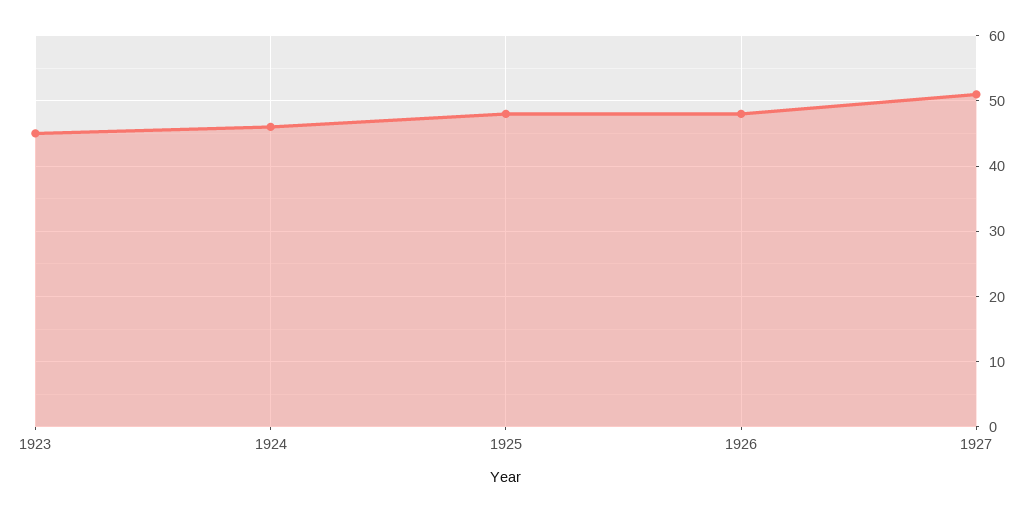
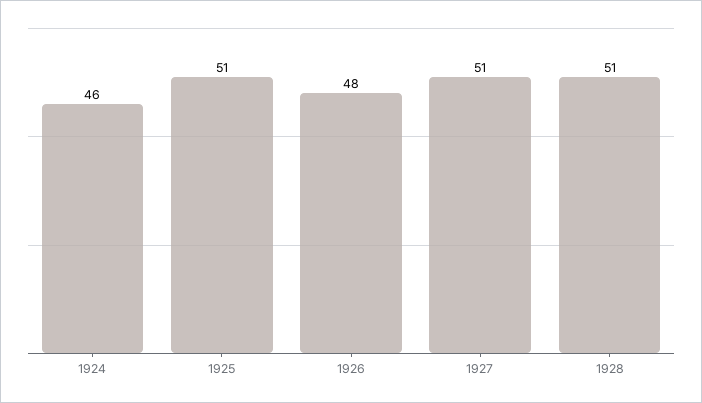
1923: 45 -> none
1925: 48 -> 51
1928: none -> 51

